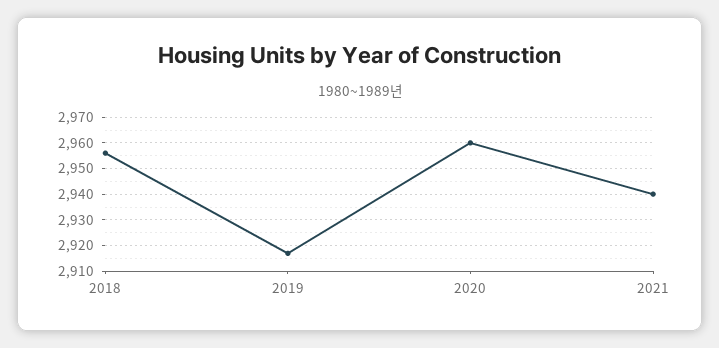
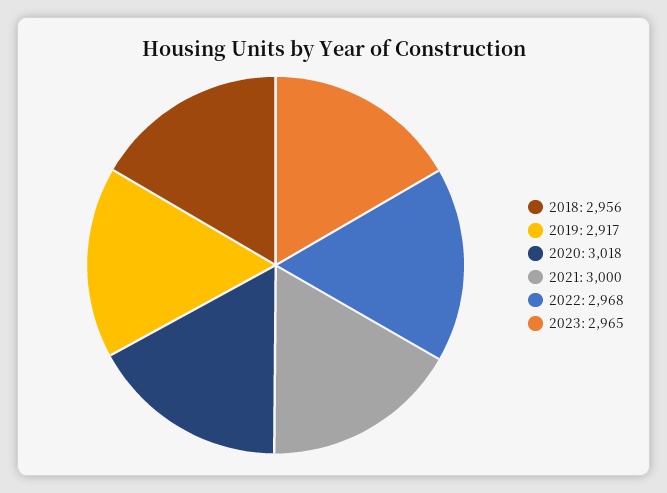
2020: 2960 -> 3018
2021: 2940 -> 3000
2022: none -> 2968
2023: none -> 2965

